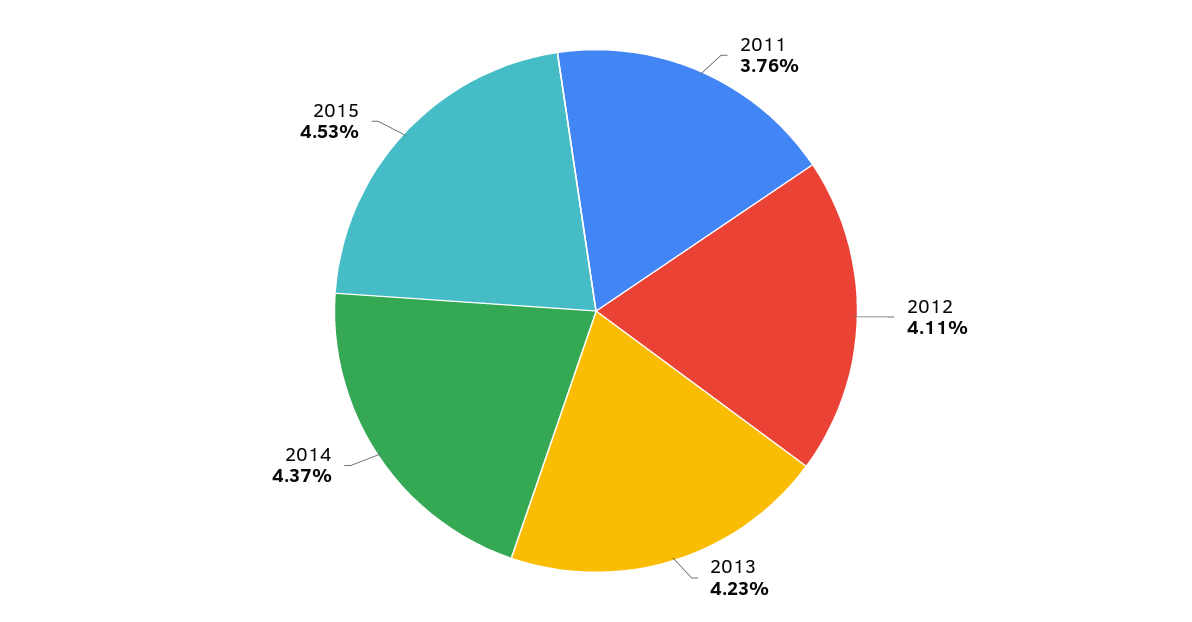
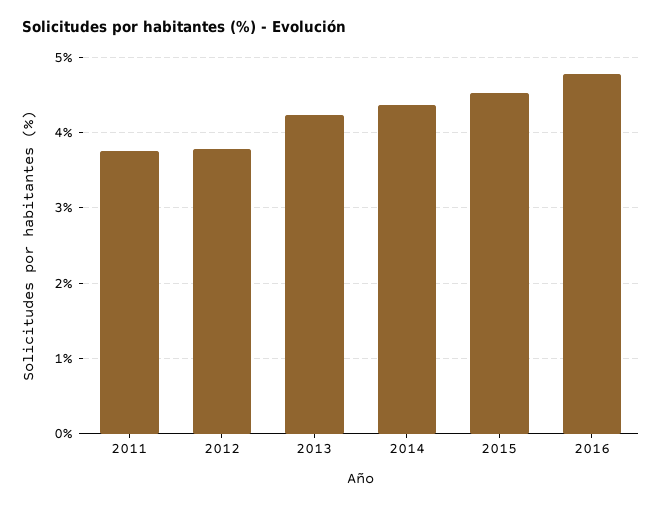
2012: 4.11 -> 3.8
2016: none -> 4.8

